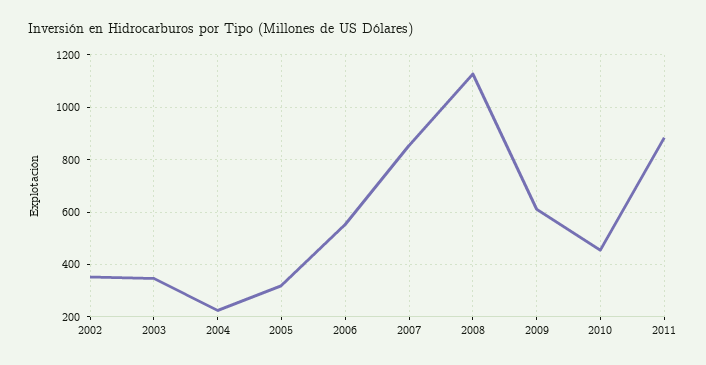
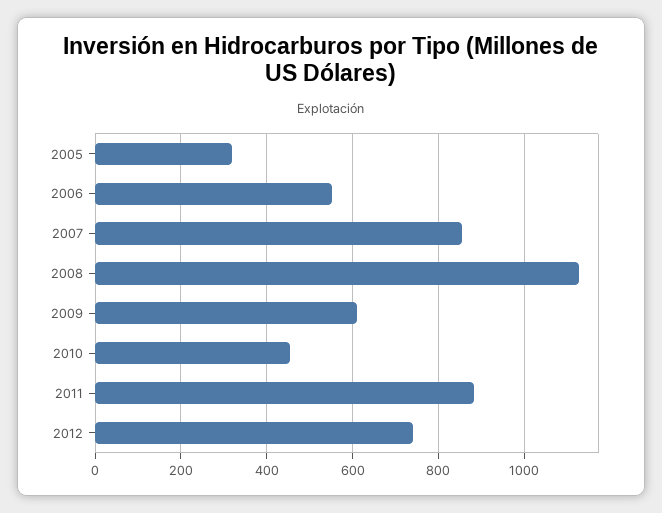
2002: 350 -> none
2003: 350 -> none
2004: 225 -> none
2012: none -> 740

